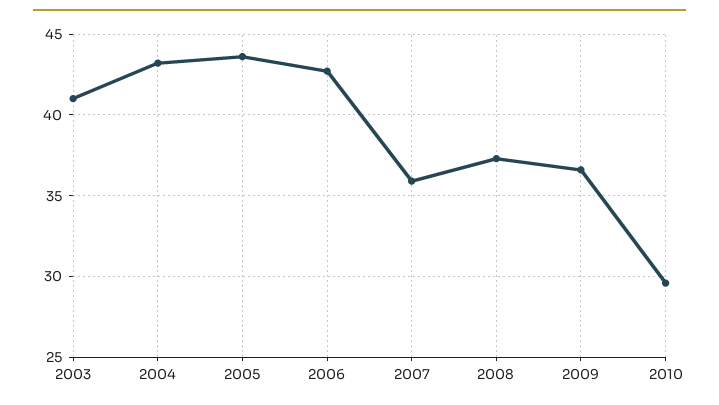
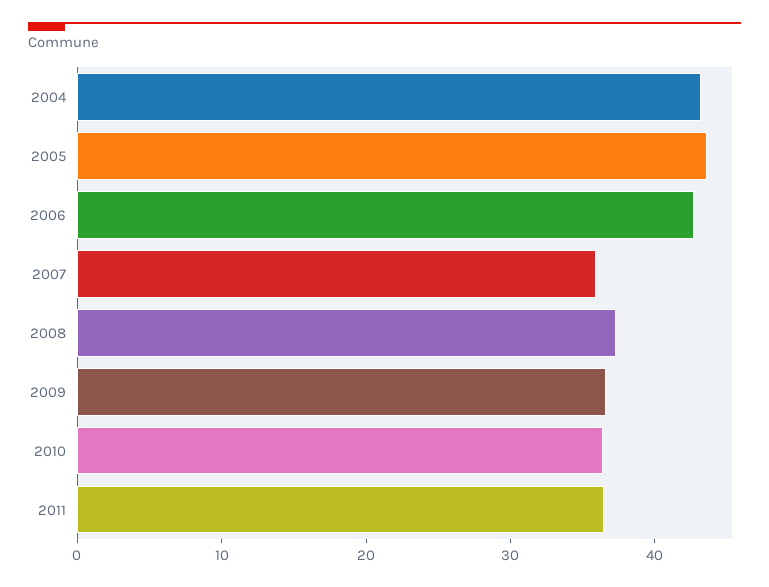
2003: 41 -> none
2010: 29.5 -> 36
2011: none -> 36

